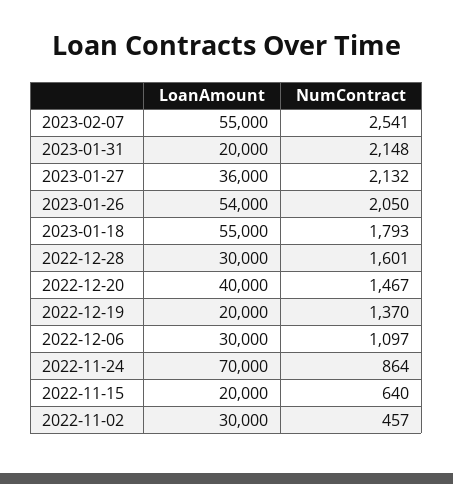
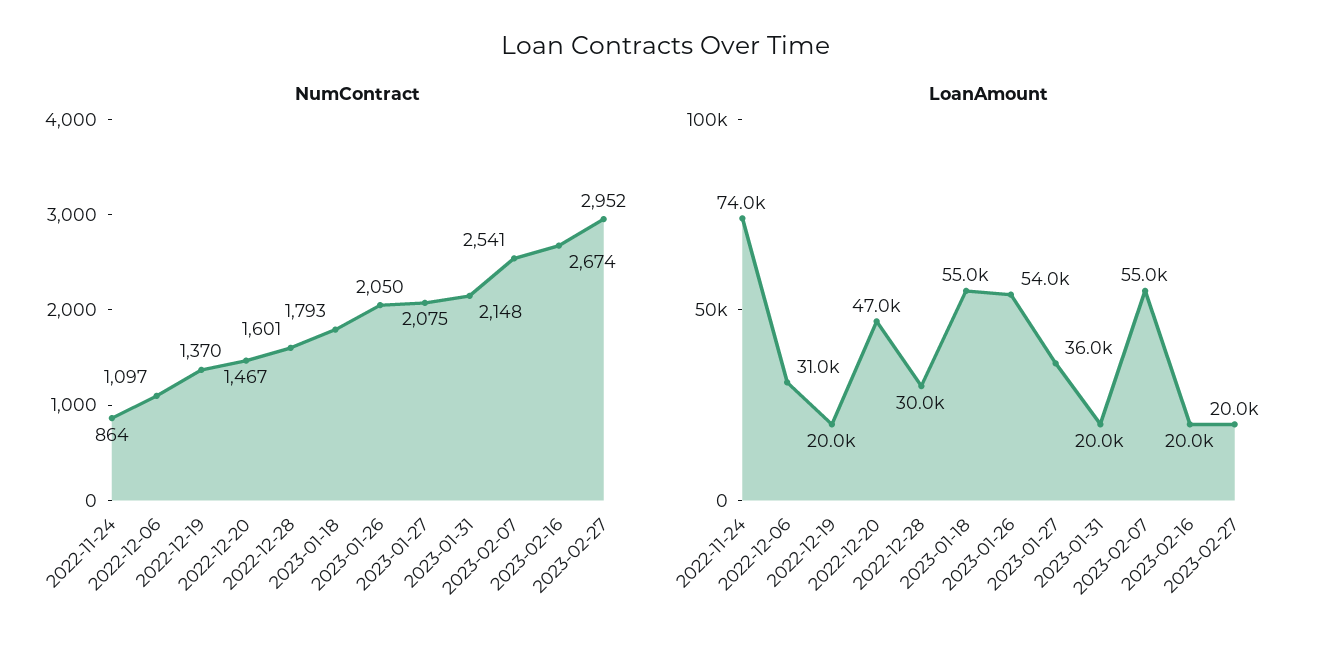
NumContract, 2023-01-27: 2132 -> 2075
LoanAmount, 2022-12-20: 40000 -> 47000
LoanAmount, 2022-12-06: 30000 -> 31000
LoanAmount, 2022-11-24: 70000 -> 74000
LoanAmount, 2022-11-15: 20000 -> none
NumContract, 2022-11-15: 640 -> none
LoanAmount, 2022-11-02: 30000 -> none
NumContract, 2022-11-02: 457 -> none
NumContract, 2023-02-16: none -> 2674
NumContract, 2023-02-27: none -> 2952
LoanAmount, 2023-02-16: none -> 20000
LoanAmount, 2023-02-27: none -> 20000

